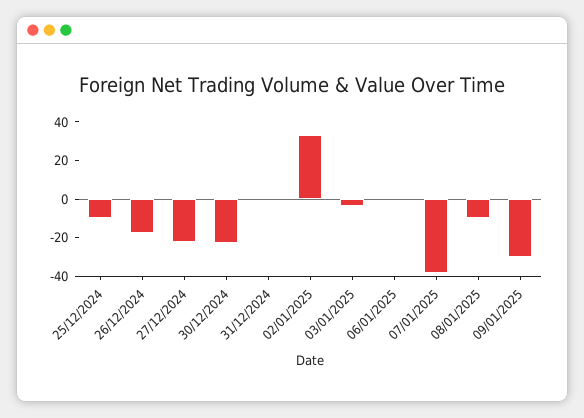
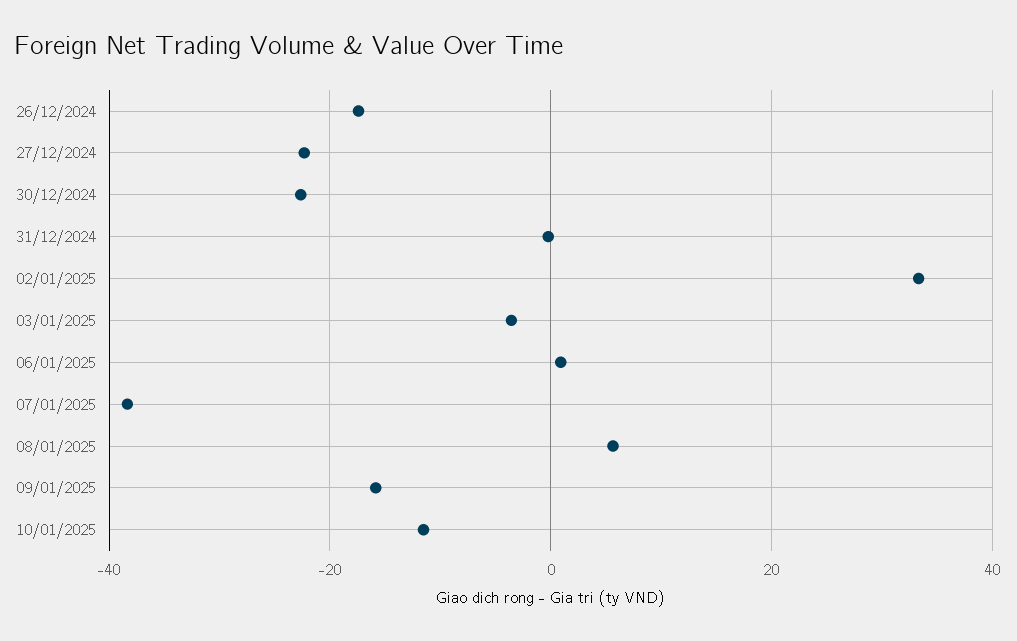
25/12/2024: -10 -> none
08/01/2025: -10 -> 6
09/01/2025: -30 -> -16
10/01/2025: none -> -12

